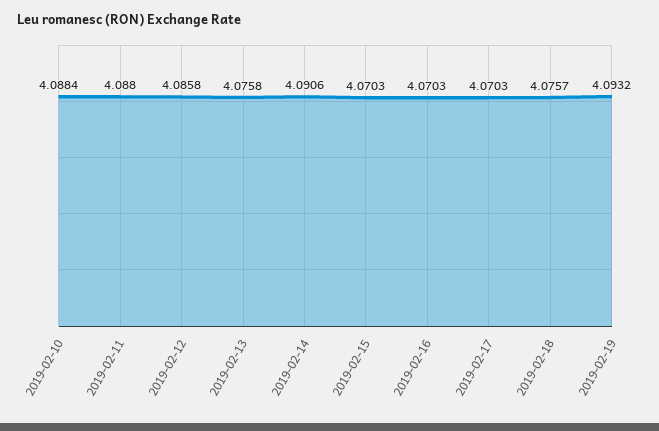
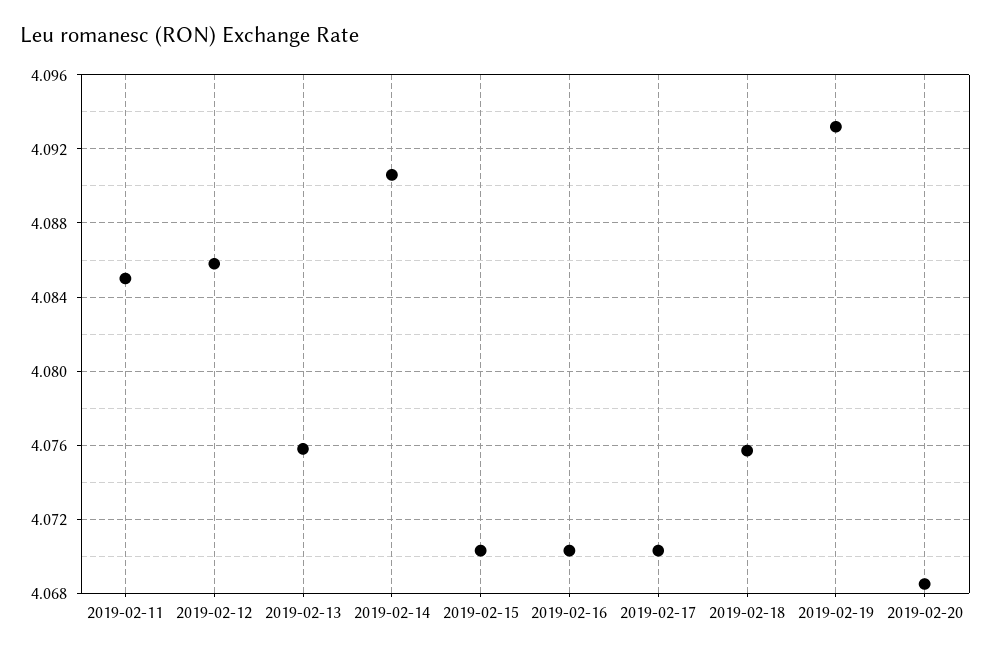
2019-02-10: 4.0884 -> none
2019-02-11: 4.088 -> 4.085
2019-02-20: none -> 4.0685

